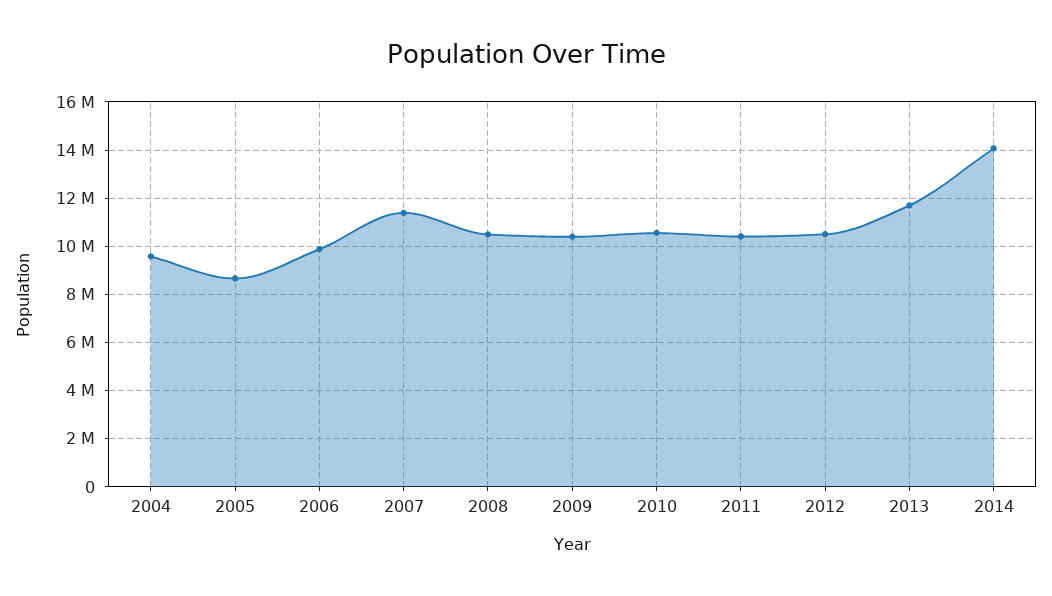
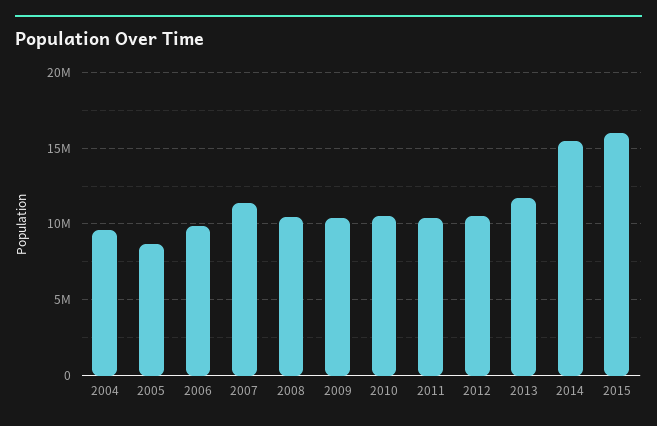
2014: 14000000 -> 15500000
2015: none -> 16000000

